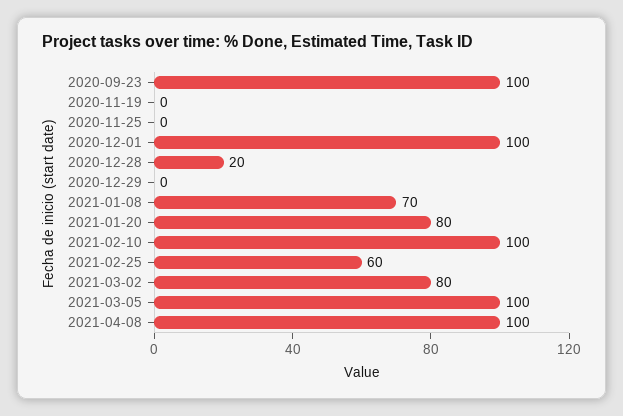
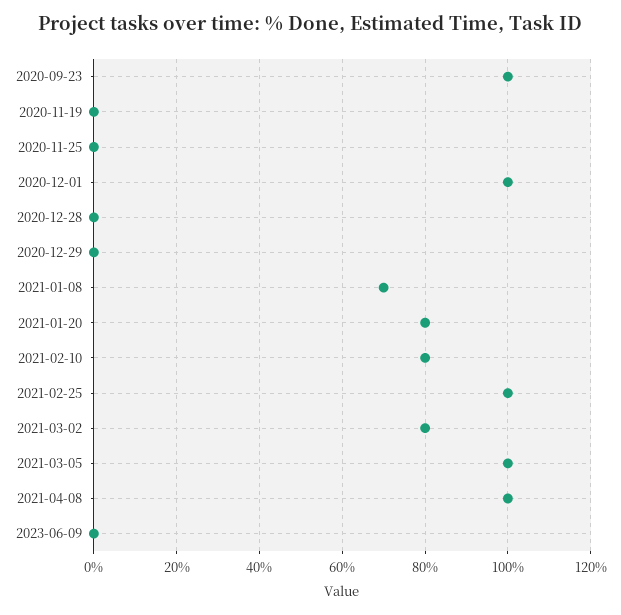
2020-12-28: 20 -> 0
2021-02-10: 100 -> 80
2021-02-25: 60 -> 100
2023-06-09: none -> 0

